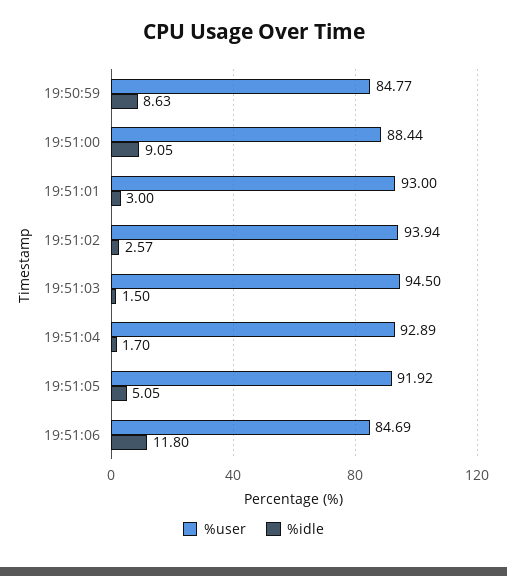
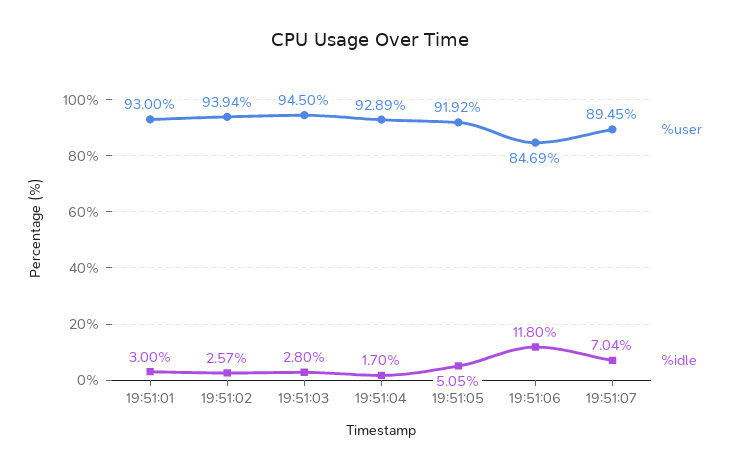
%user, 19:50:59: 84.77 -> none
%idle, 19:50:59: 8.63 -> none
%user, 19:51:00: 88.44 -> none
%idle, 19:51:00: 9.05 -> none
%idle, 19:51:03: 1.5 -> 2.8
%user, 19:51:07: none -> 89.45
%idle, 19:51:07: none -> 7.04

